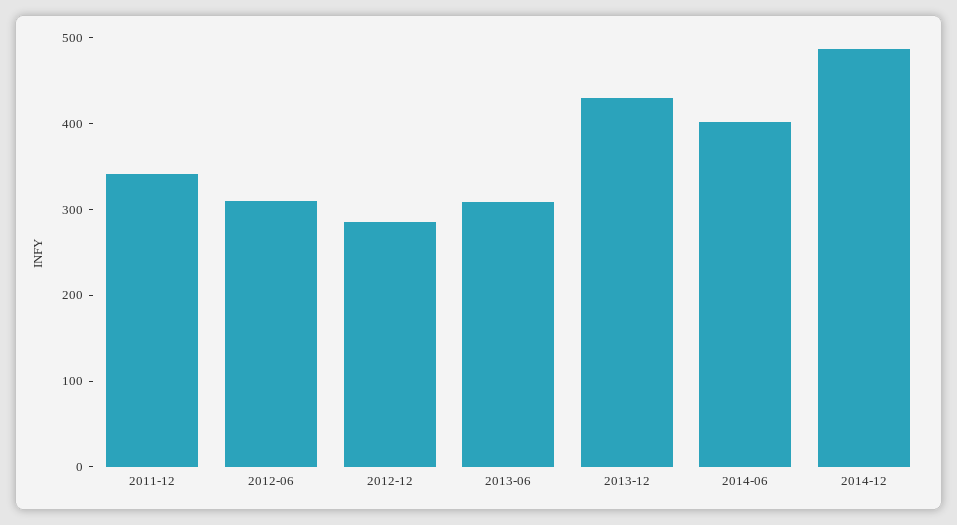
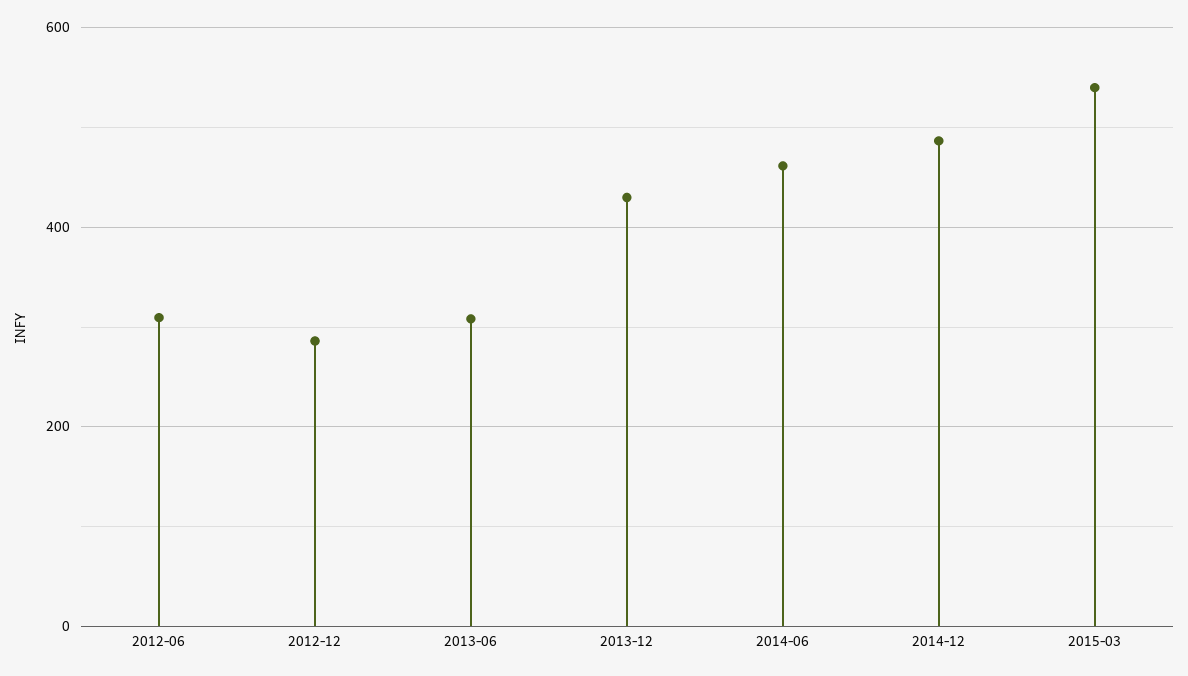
2011-12: 340 -> none
2014-06: 400 -> 460
2015-03: none -> 540

